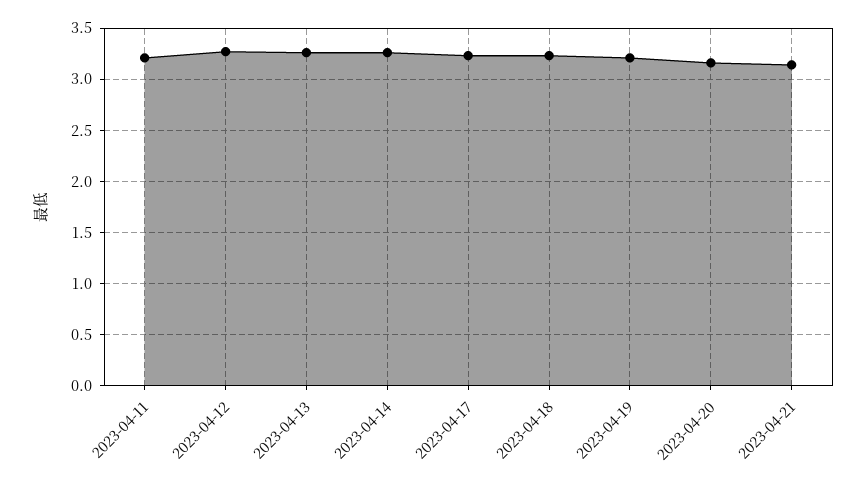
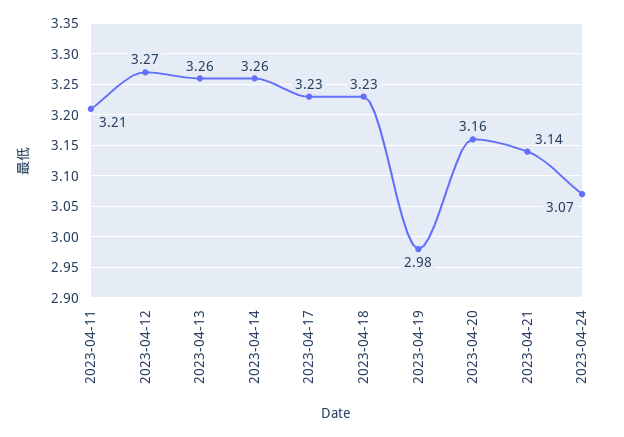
2023-04-19: 3.2 -> 2.98
2023-04-24: none -> 3.07

